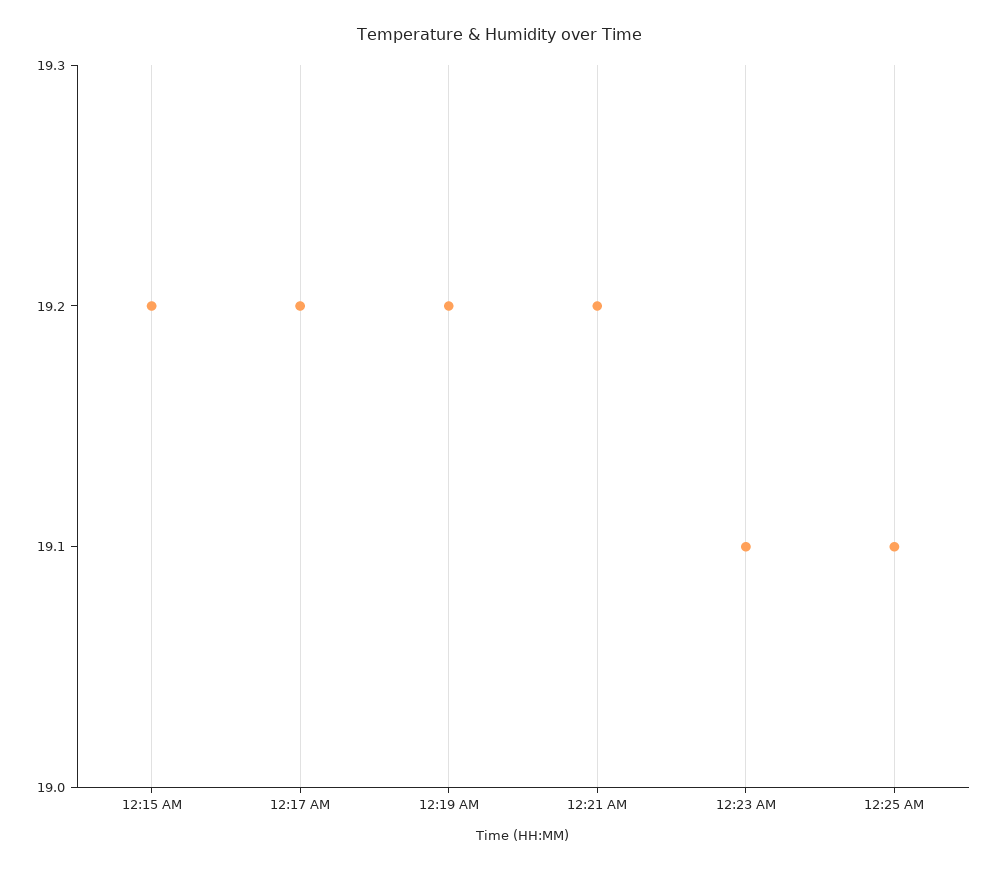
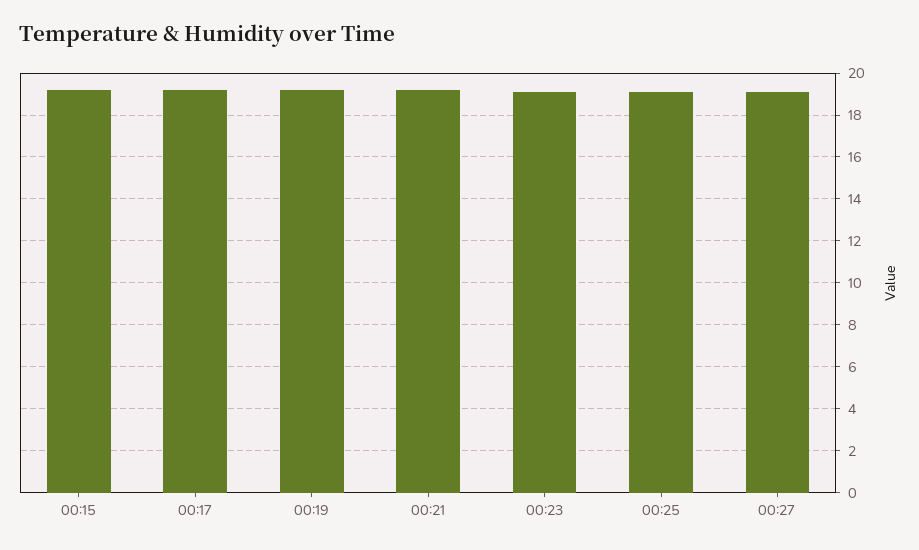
00:27: none -> 19

